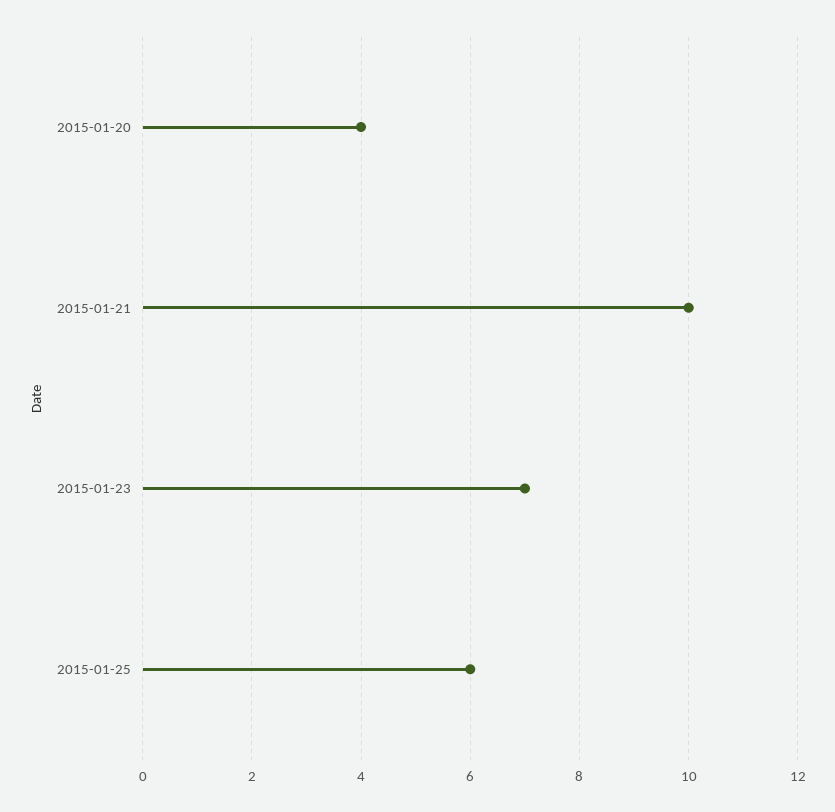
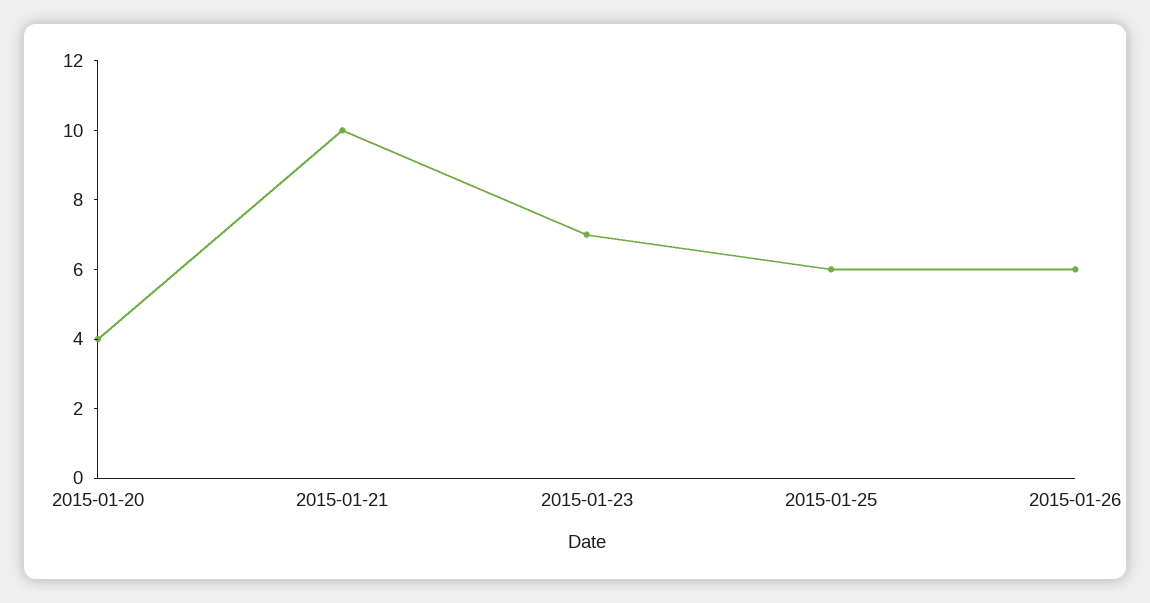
2015-01-26: none -> 6

